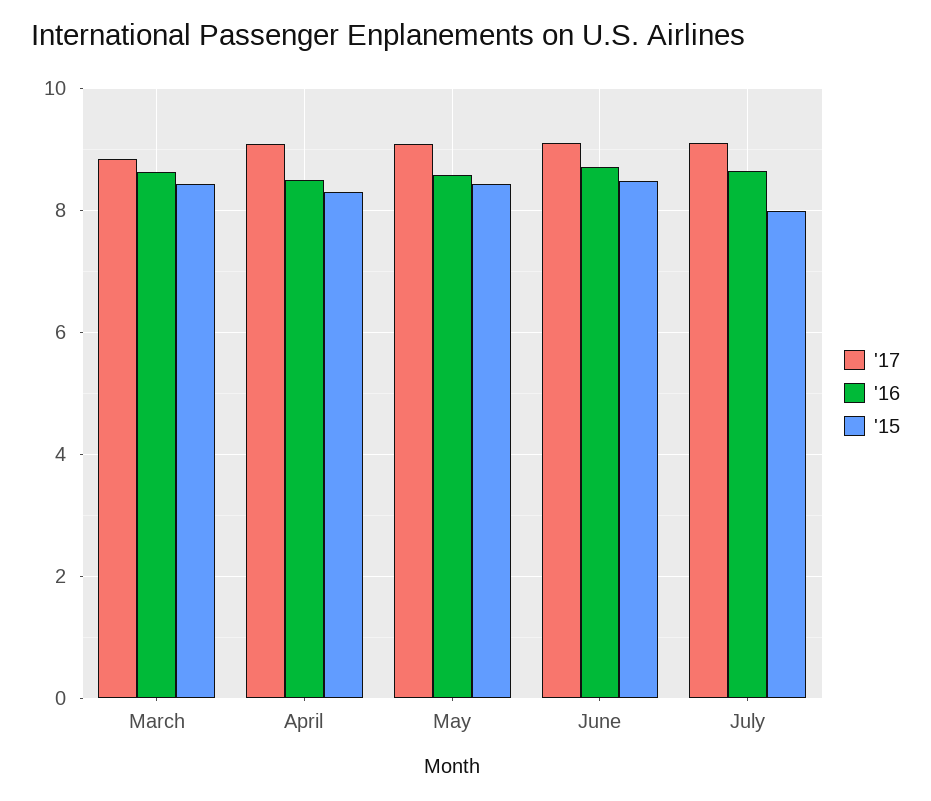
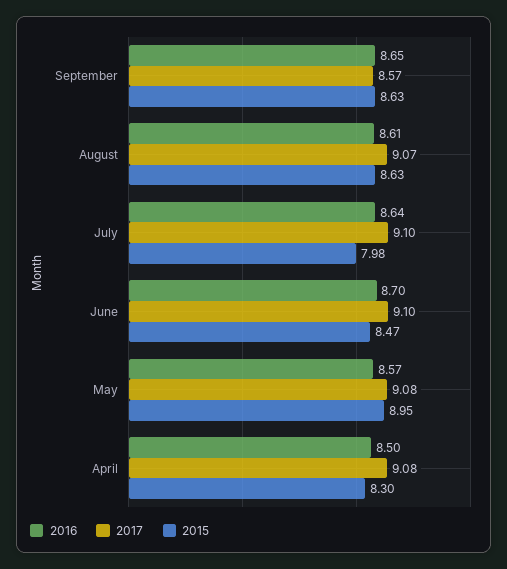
'17, March: 8.8 -> none
'16, March: 8.6 -> none
'15, March: 8.4 -> none
'15, May: 8.4 -> 8.95
'16, September: none -> 8.65
'17, September: none -> 8.57
'15, September: none -> 8.63
'16, August: none -> 8.61
'17, August: none -> 9.07
'15, August: none -> 8.63

